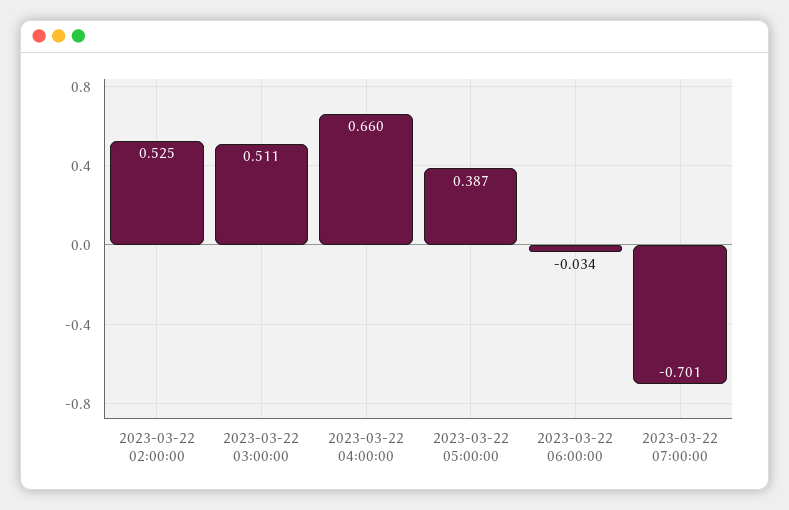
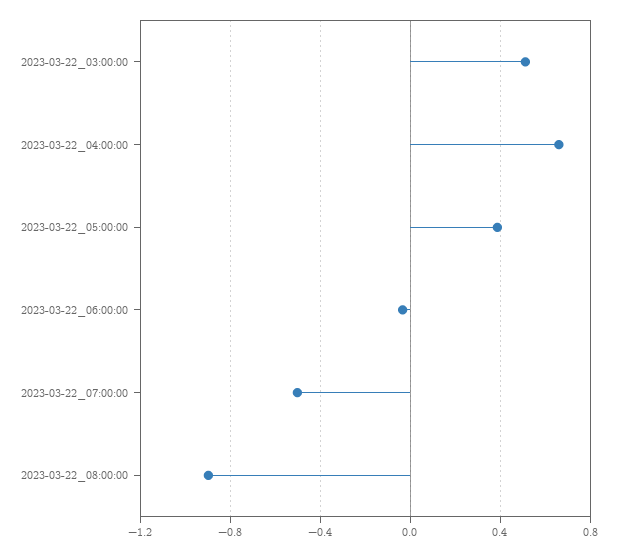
2023-03-22 02:00:00: 0.525 -> none
2023-03-22 07:00:00: -0.701 -> -0.5
2023-03-22_08:00:00: none -> -0.9

